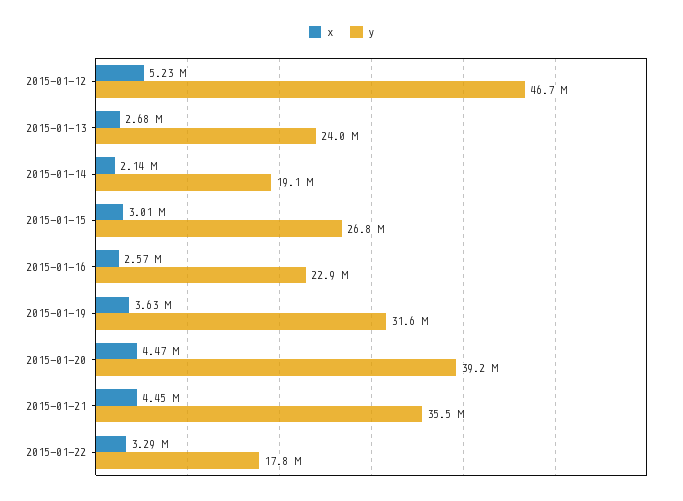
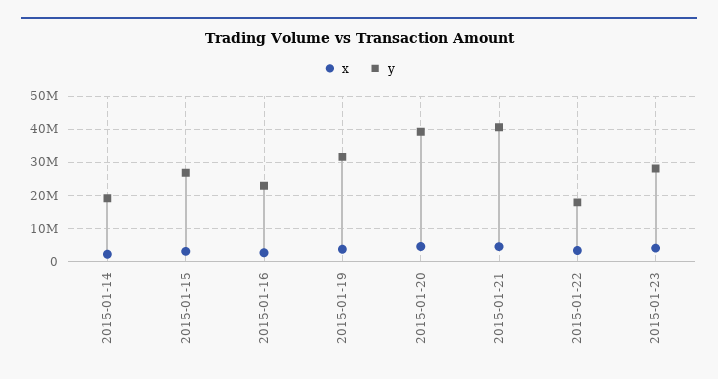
x, 2015-01-12: 5230000 -> none
y, 2015-01-12: 46700000 -> none
x, 2015-01-13: 2680000 -> none
y, 2015-01-13: 24000000 -> none
y, 2015-01-21: 35500000 -> 40000000
x, 2015-01-23: none -> 4000000
y, 2015-01-23: none -> 28000000

